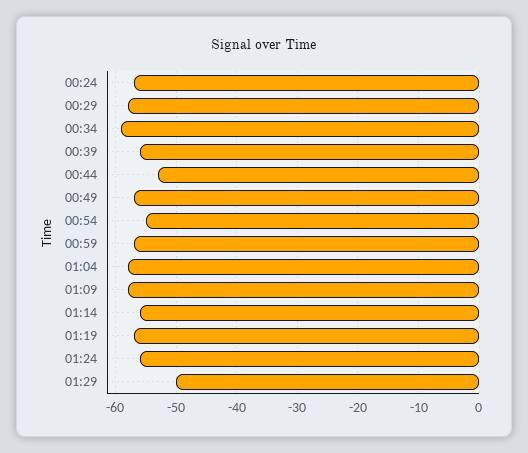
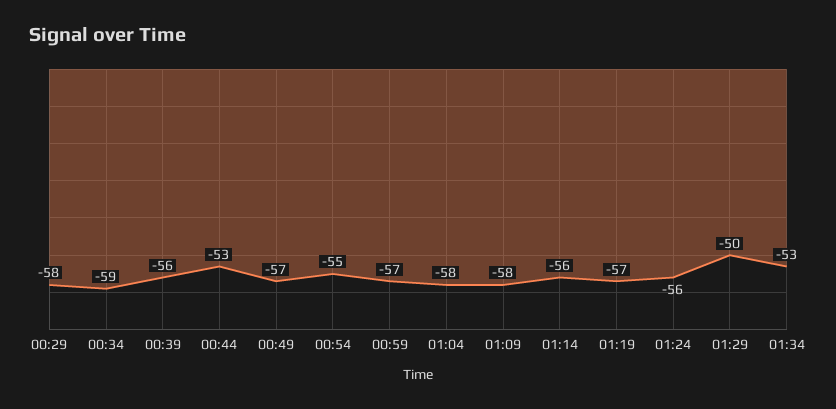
00:24: -57 -> none
01:34: none -> -53

